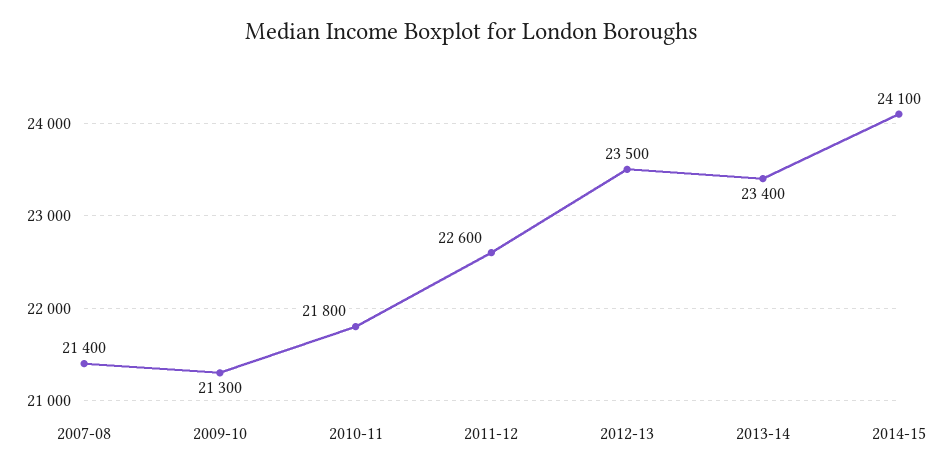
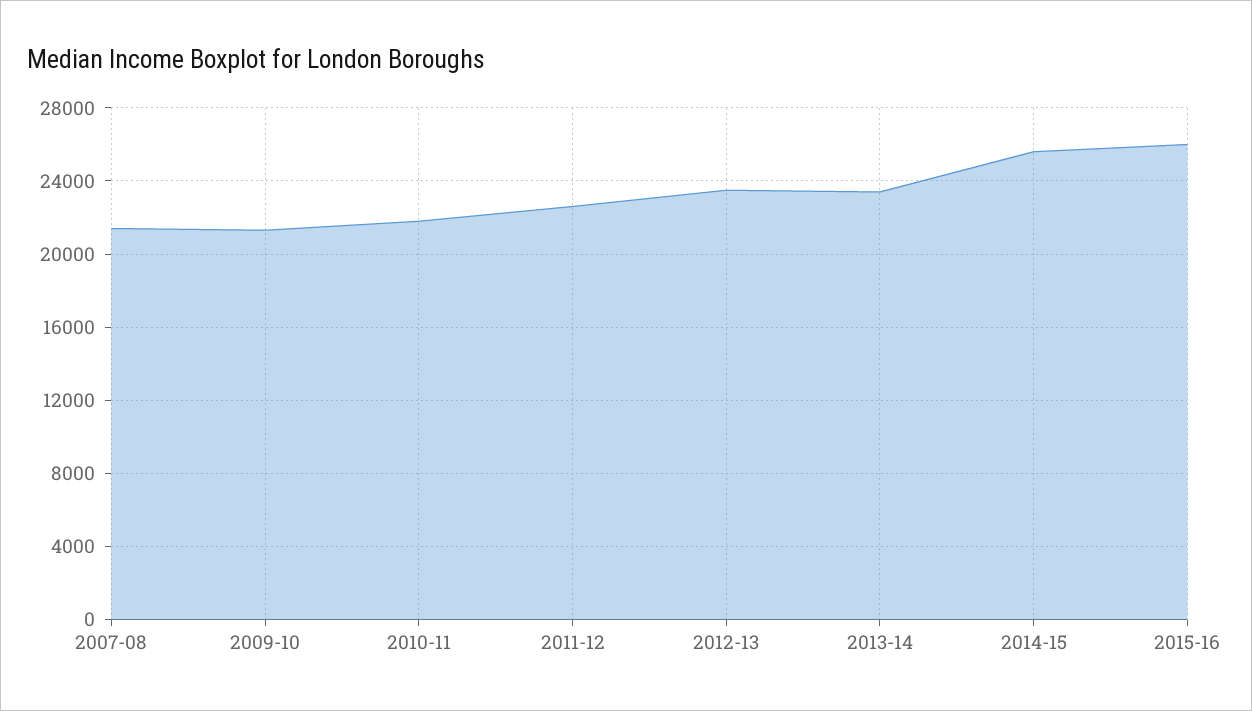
2014-15: 24100 -> 25500
2015-16: none -> 26000

